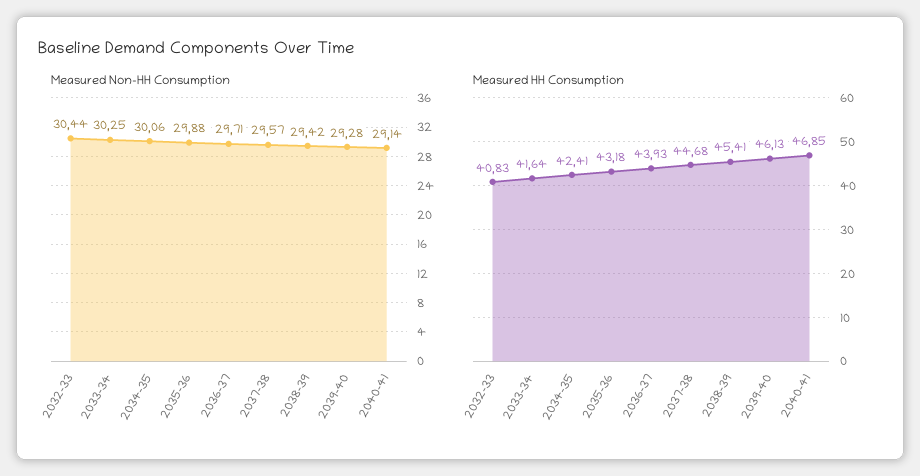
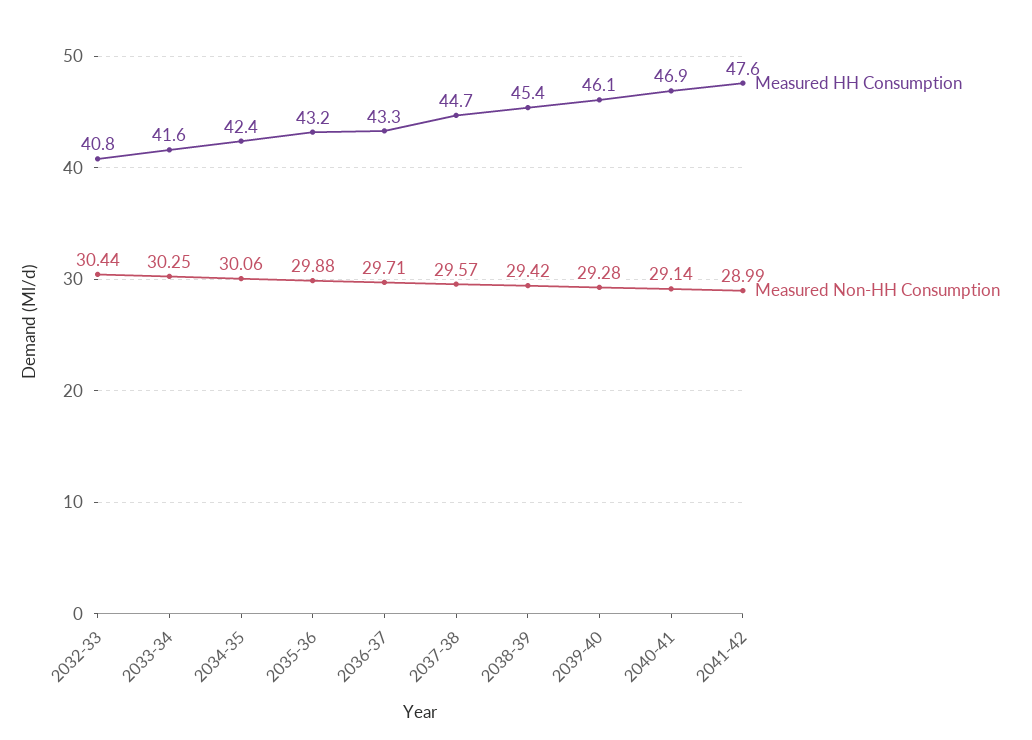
Measured HH Consumption, 2036-37: 43.93 -> 43.3
Measured HH Consumption, 2041-42: none -> 47.6
Measured Non-HH Consumption, 2041-42: none -> 28.99

